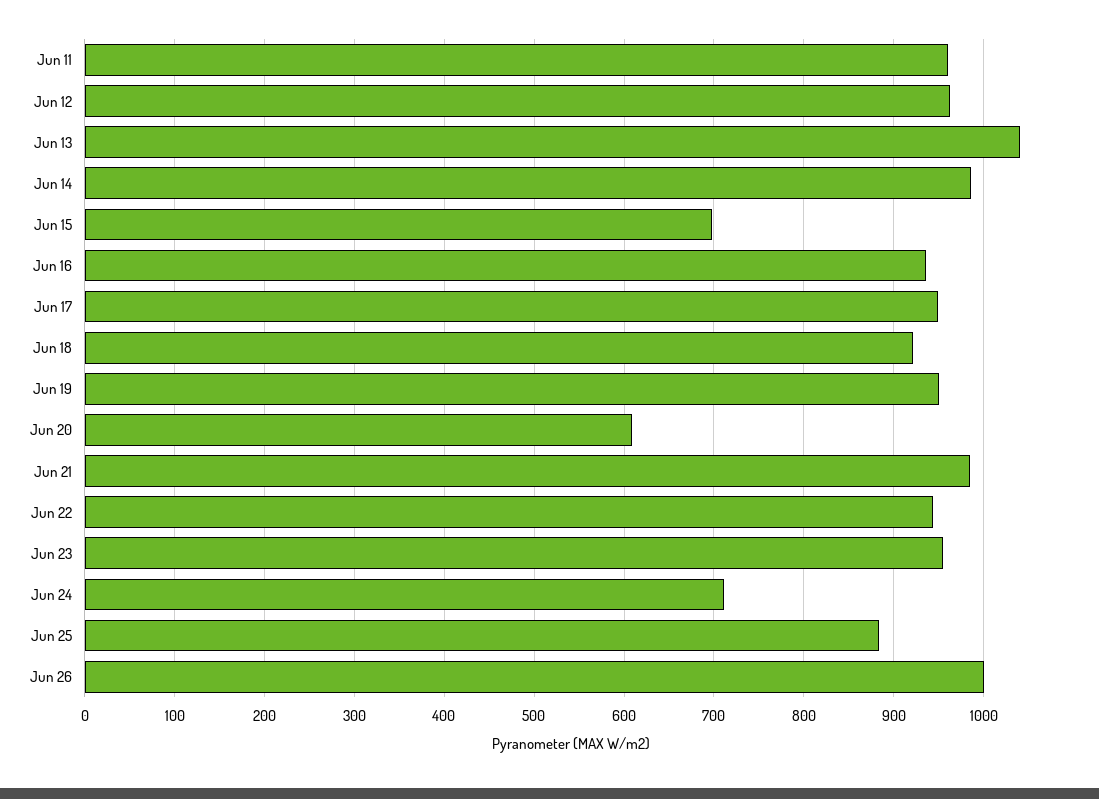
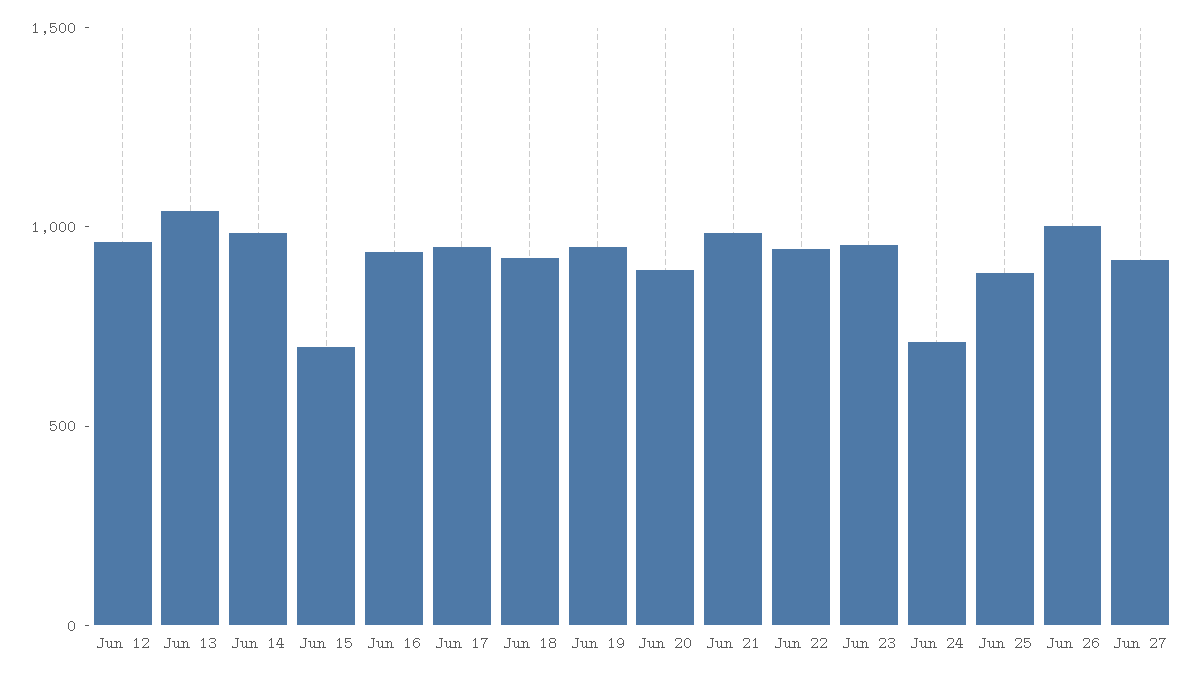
Jun 11: 960 -> none
Jun 20: 610 -> 900
Jun 27: none -> 900

